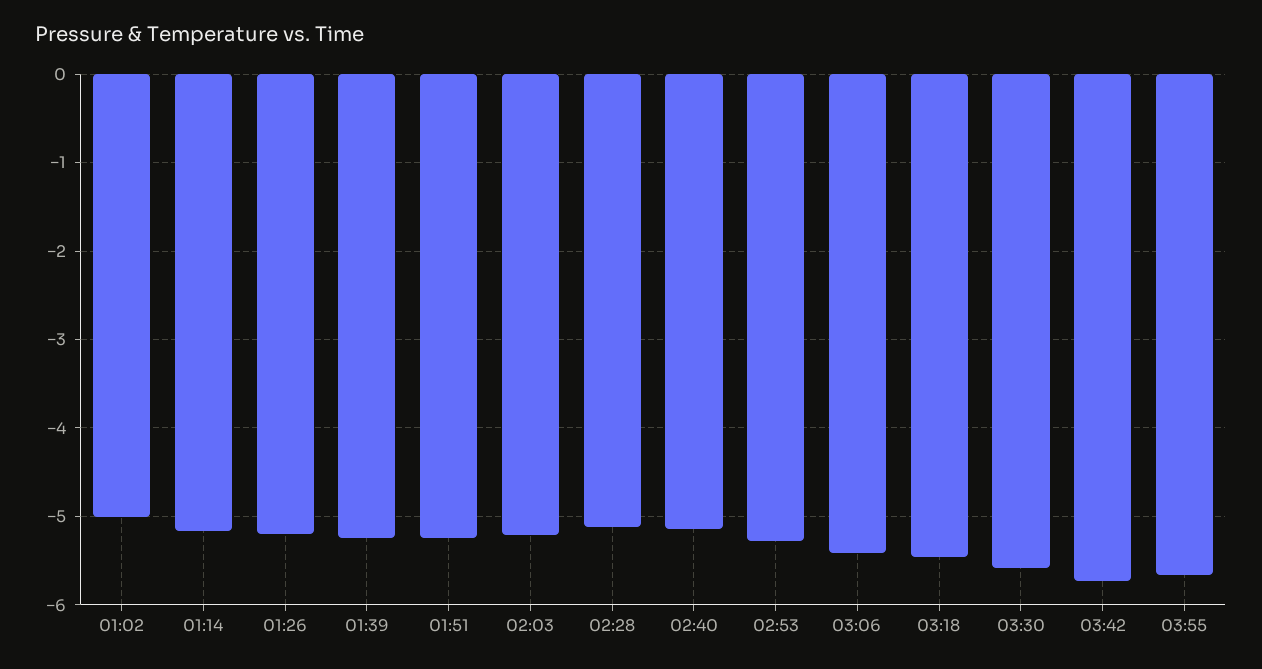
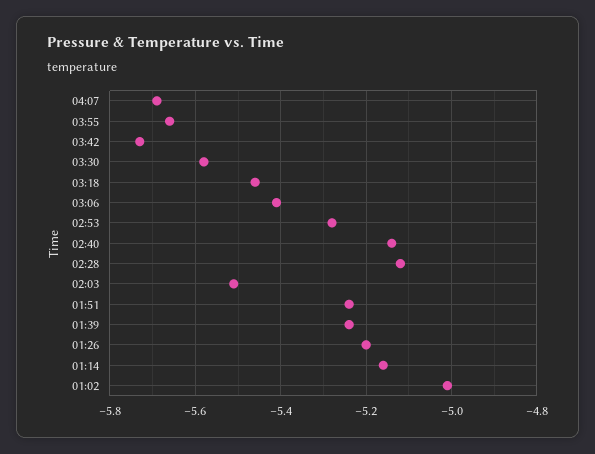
02:03: -5.2 -> -5.5
04:07: none -> -5.7

